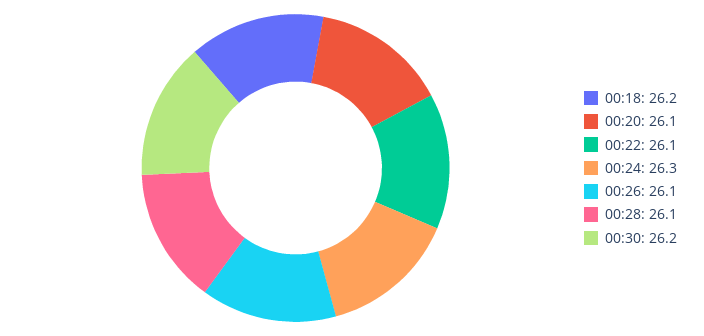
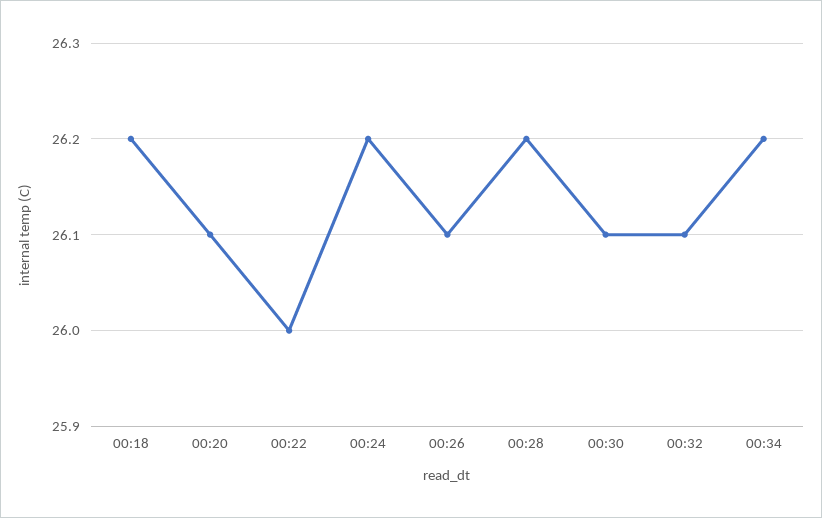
00:22: 26.1 -> 26
00:24: 26.3 -> 26.2
00:28: 26.1 -> 26.2
00:30: 26.2 -> 26.1
00:32: none -> 26.1
00:34: none -> 26.2

